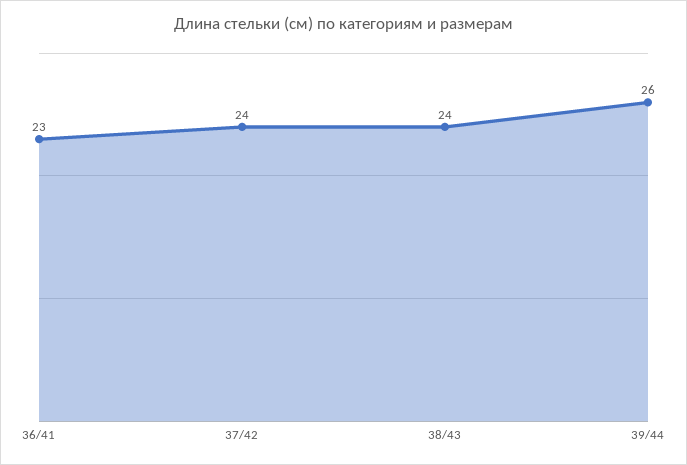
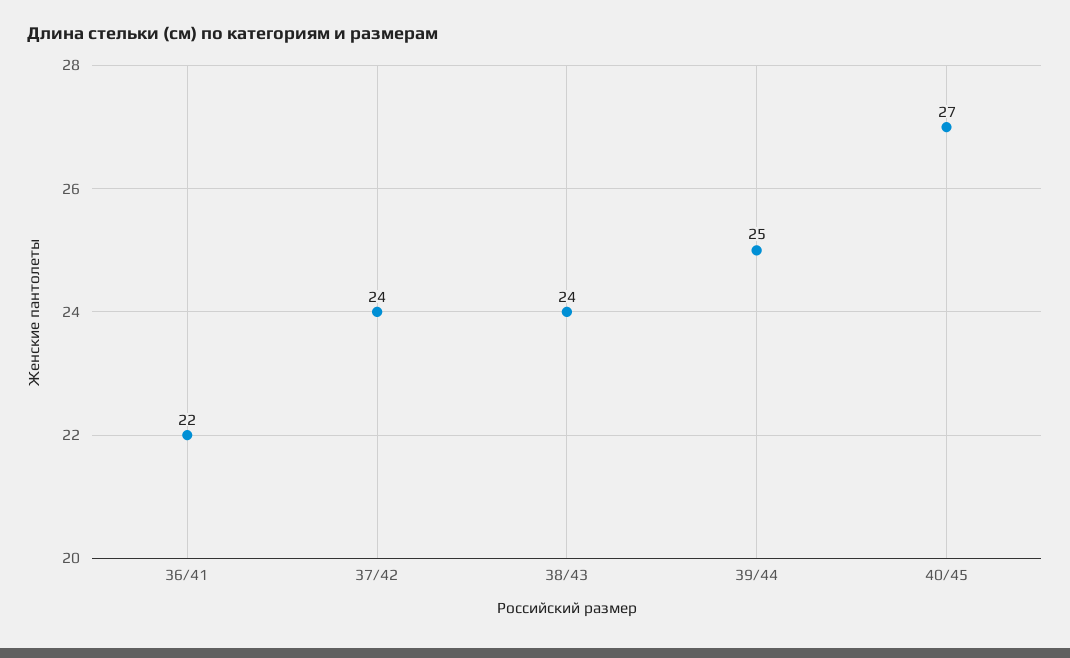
36/41: 23 -> 22
39/44: 26 -> 25
40/45: none -> 27

